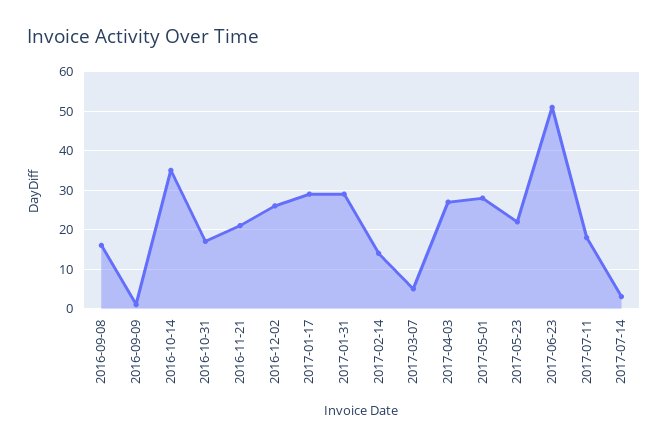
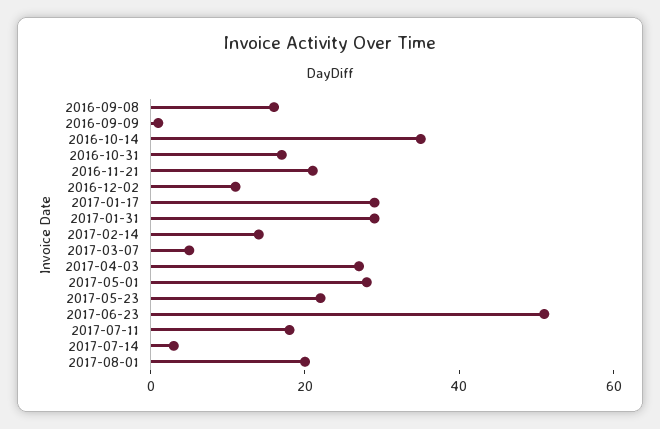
2016-12-02: 25 -> 10
2017-08-01: none -> 20

